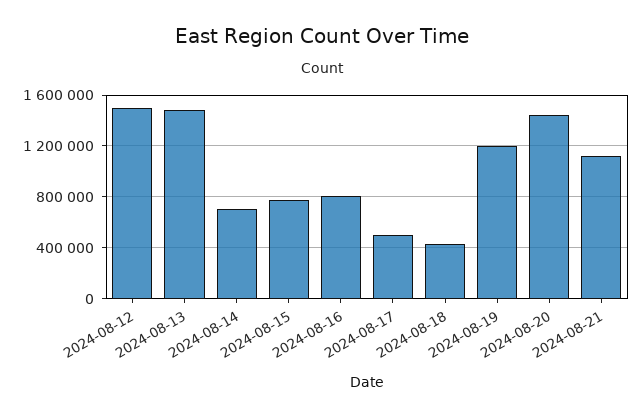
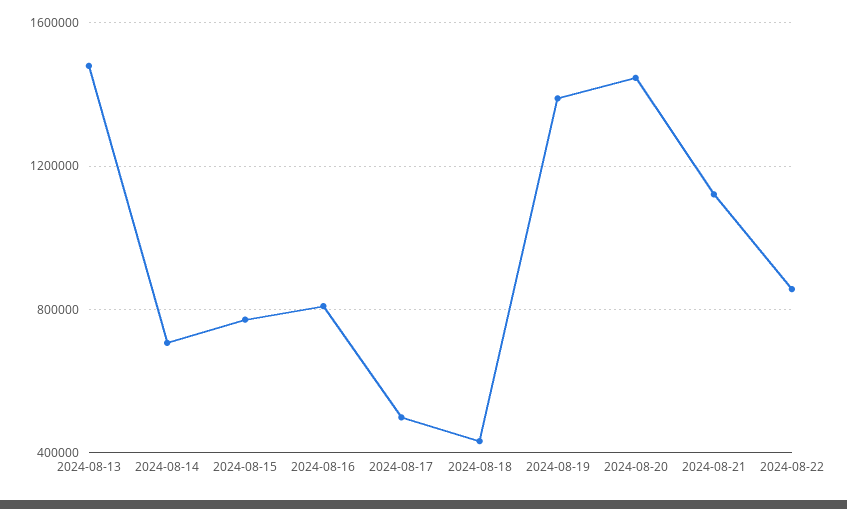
2024-08-12: 1500000 -> none
2024-08-19: 1200000 -> 1400000
2024-08-22: none -> 850000

